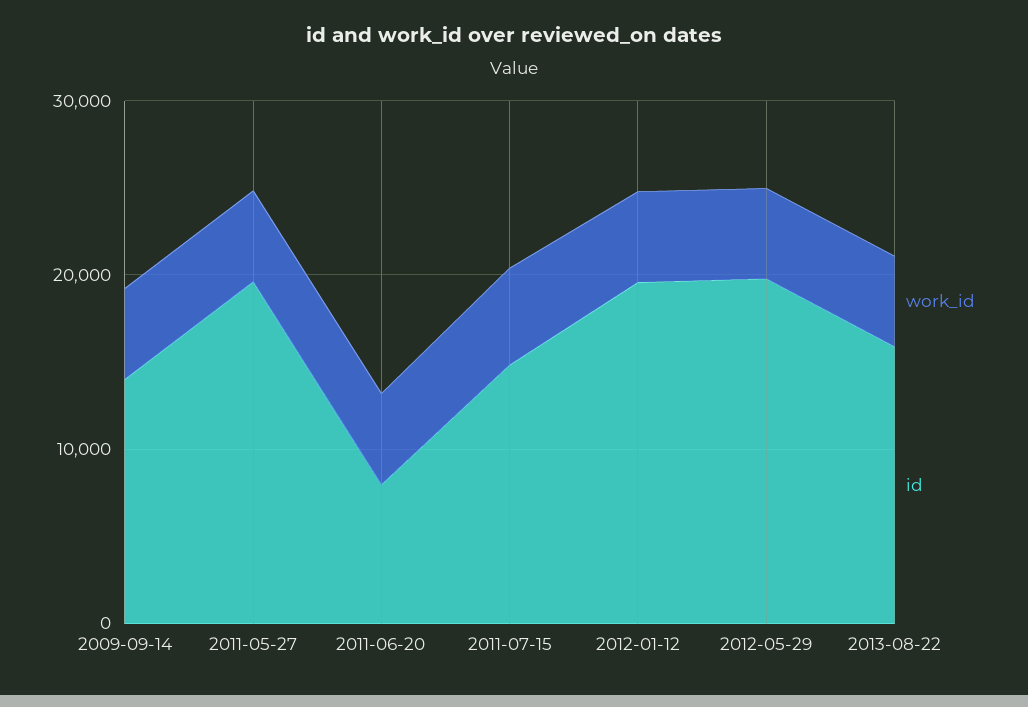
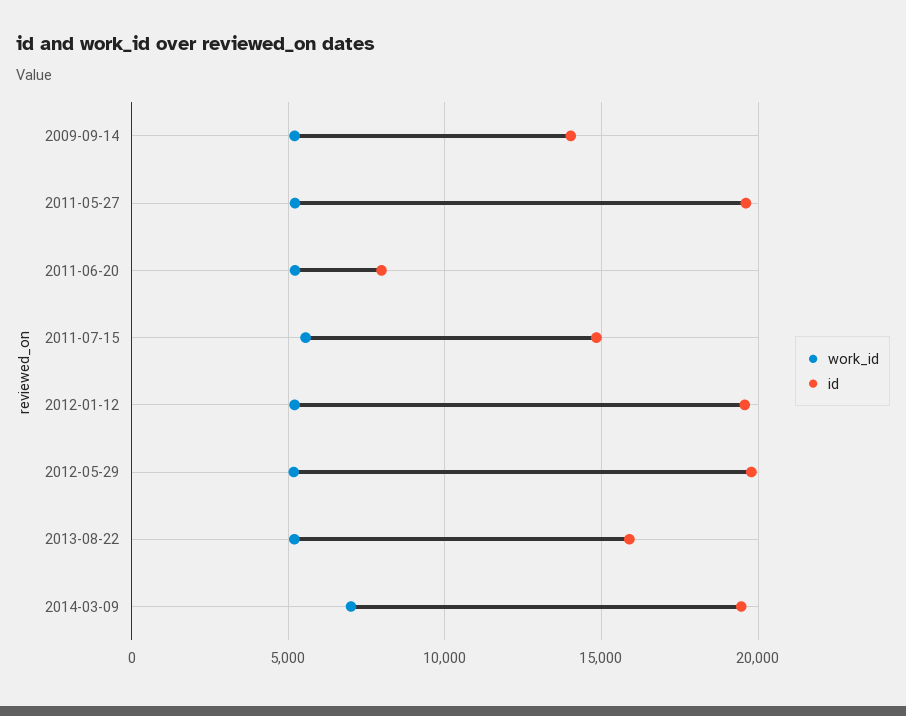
work_id, 2014-03-09: none -> 7000
id, 2014-03-09: none -> 19500

